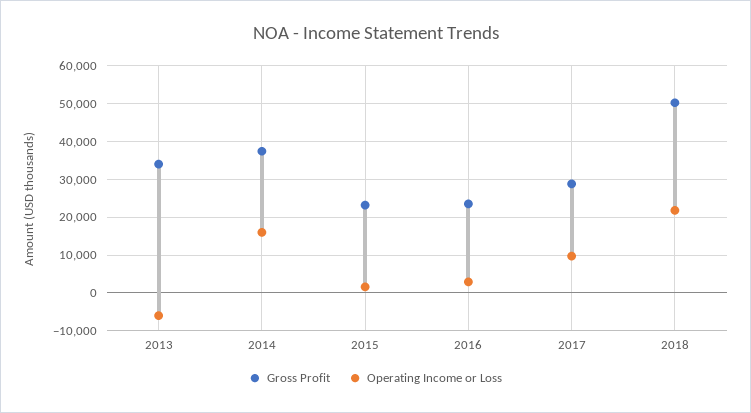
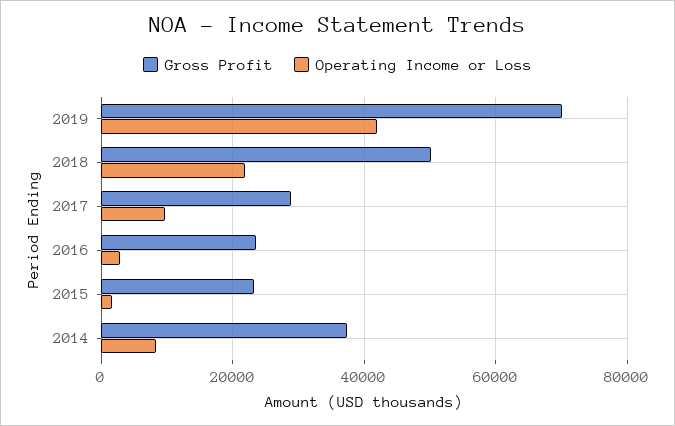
Gross Profit, 2013: 34000 -> none
Operating Income or Loss, 2013: -6000 -> none
Operating Income or Loss, 2014: 16000 -> 8000
Gross Profit, 2019: none -> 70000
Operating Income or Loss, 2019: none -> 42000

